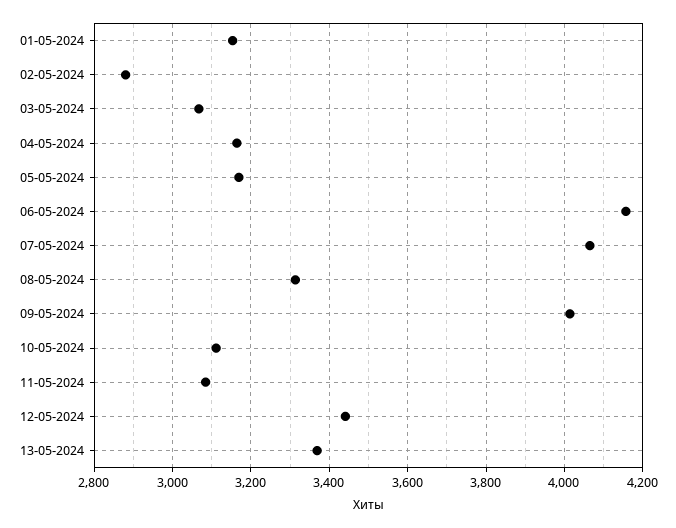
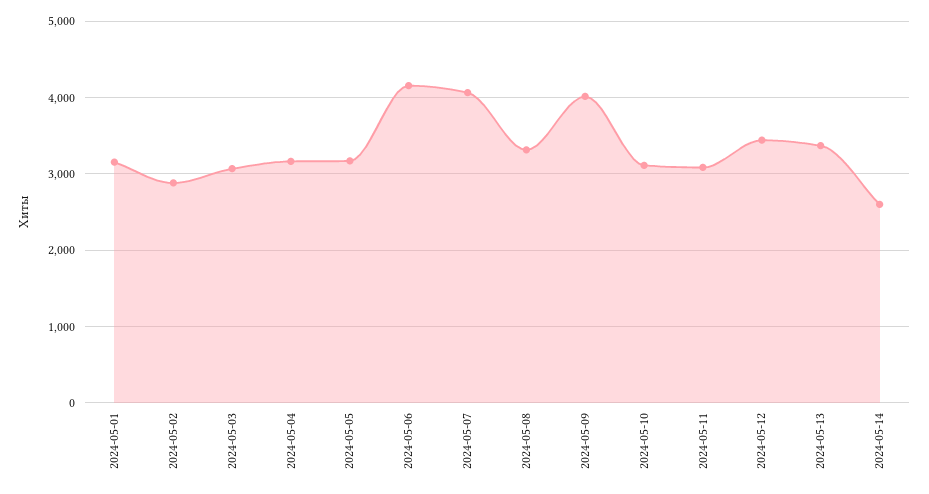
2024-05-14: none -> 2600

